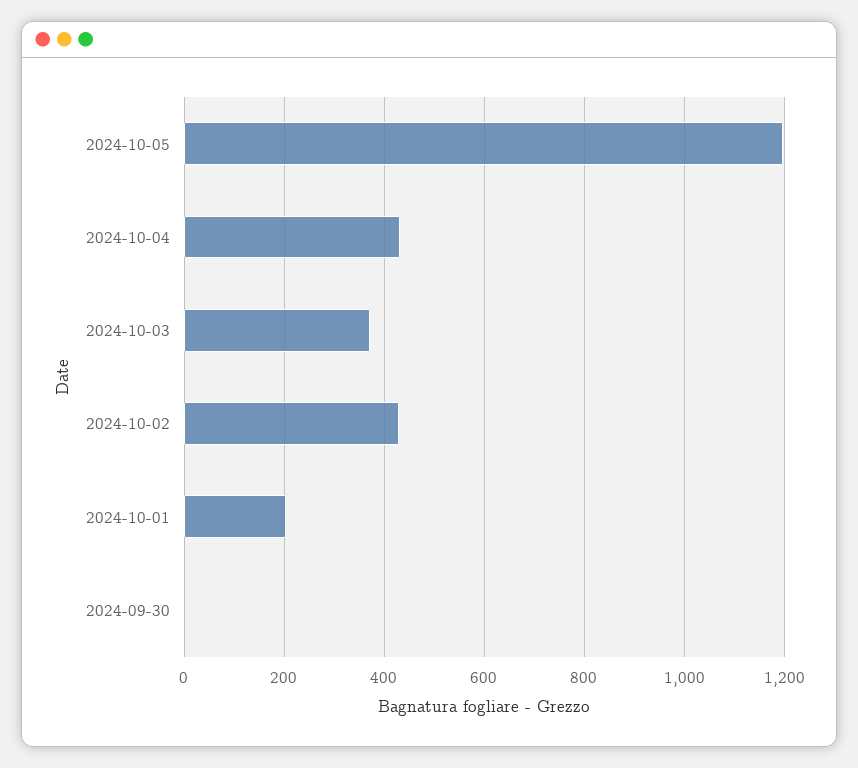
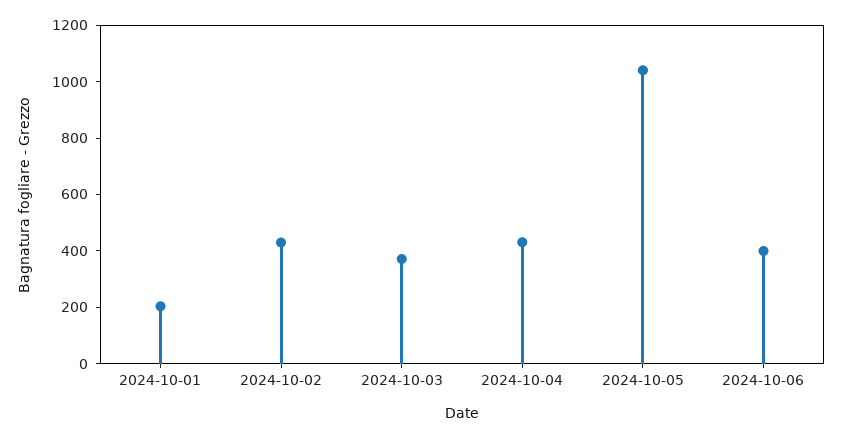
2024-10-05: 1200 -> 1050
2024-09-30: 0 -> none
2024-10-06: none -> 400

